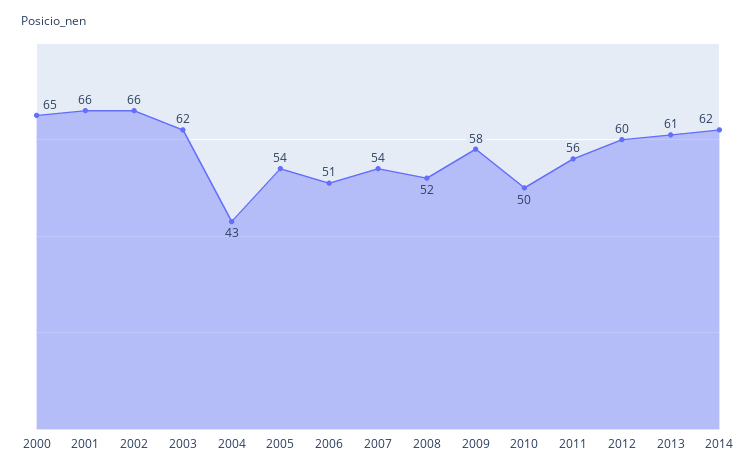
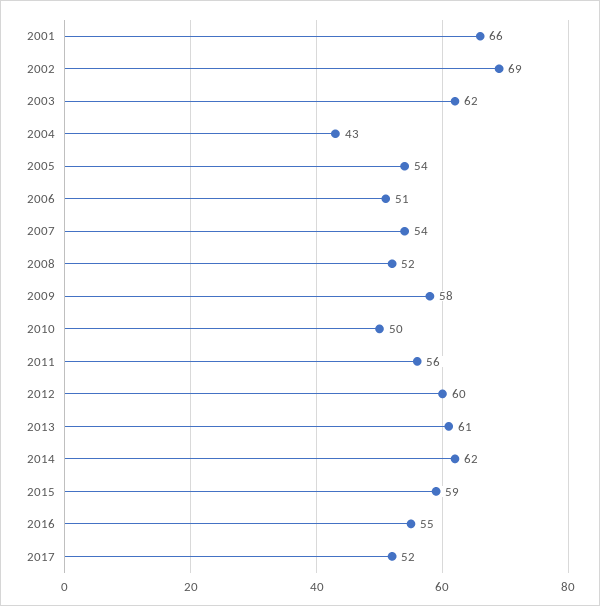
2000: 65 -> none
2002: 66 -> 69
2015: none -> 59
2016: none -> 55
2017: none -> 52

